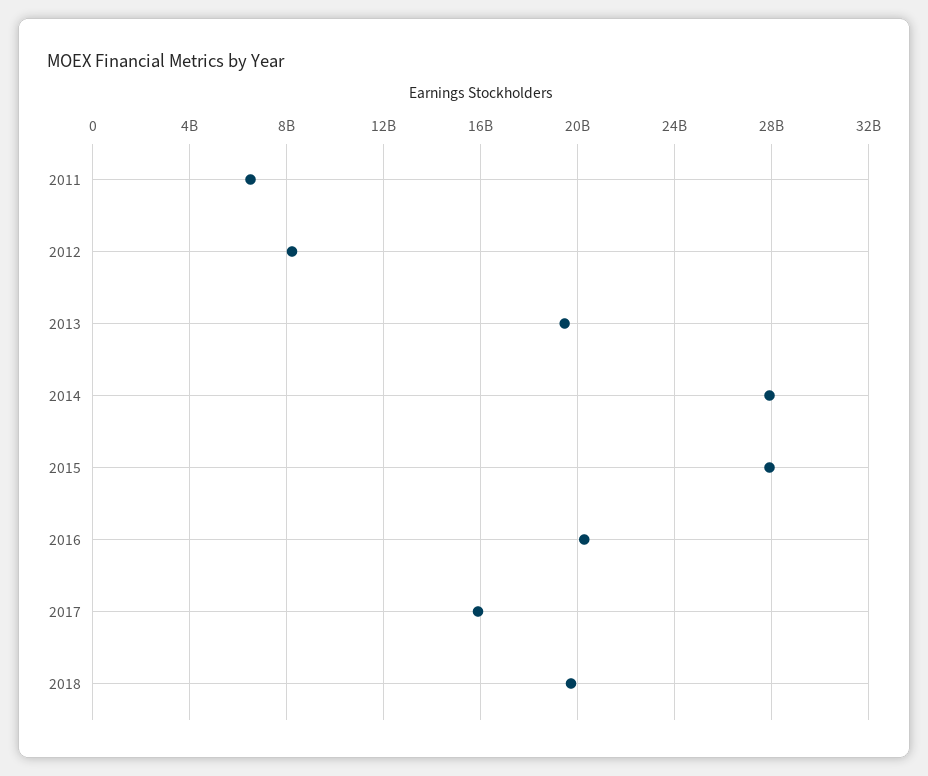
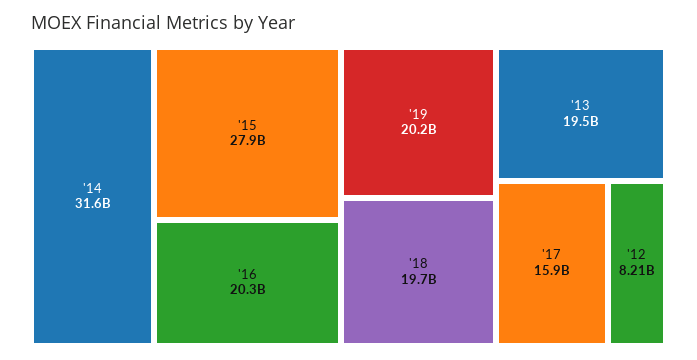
2011: 6500000000 -> none
2014: 28000000000 -> 31600000000
'19: none -> 20200000000

